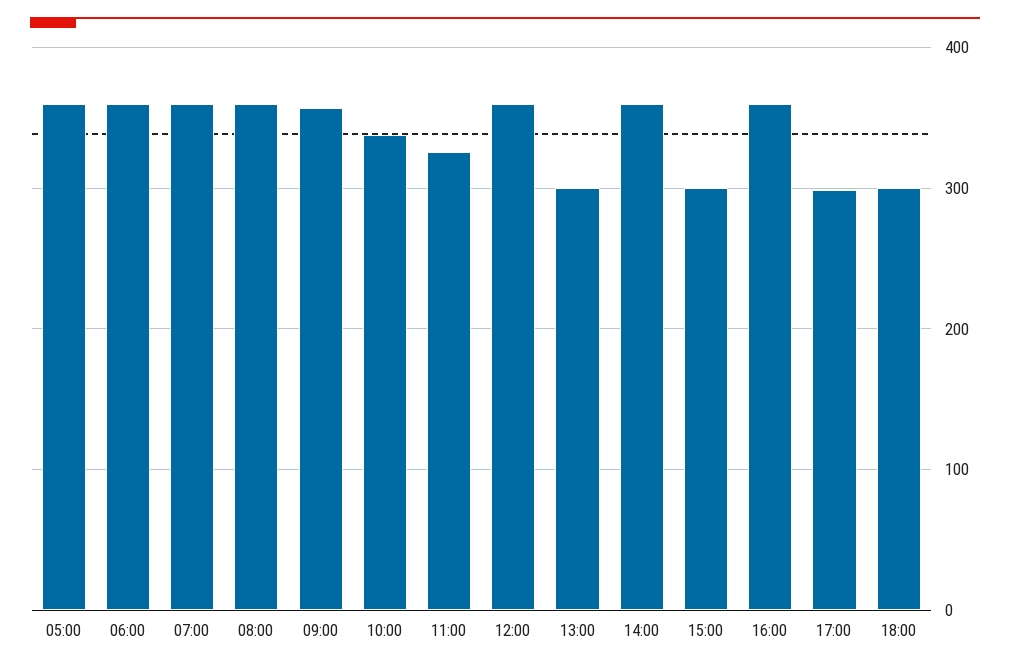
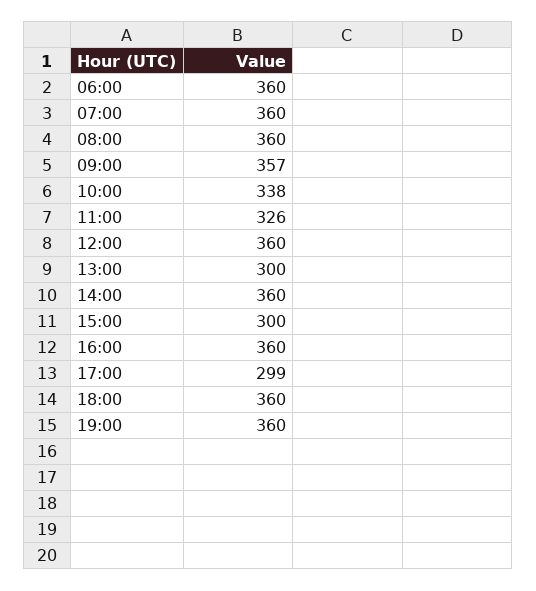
05:00: 360 -> none
18:00: 300 -> 360
19:00: none -> 360

